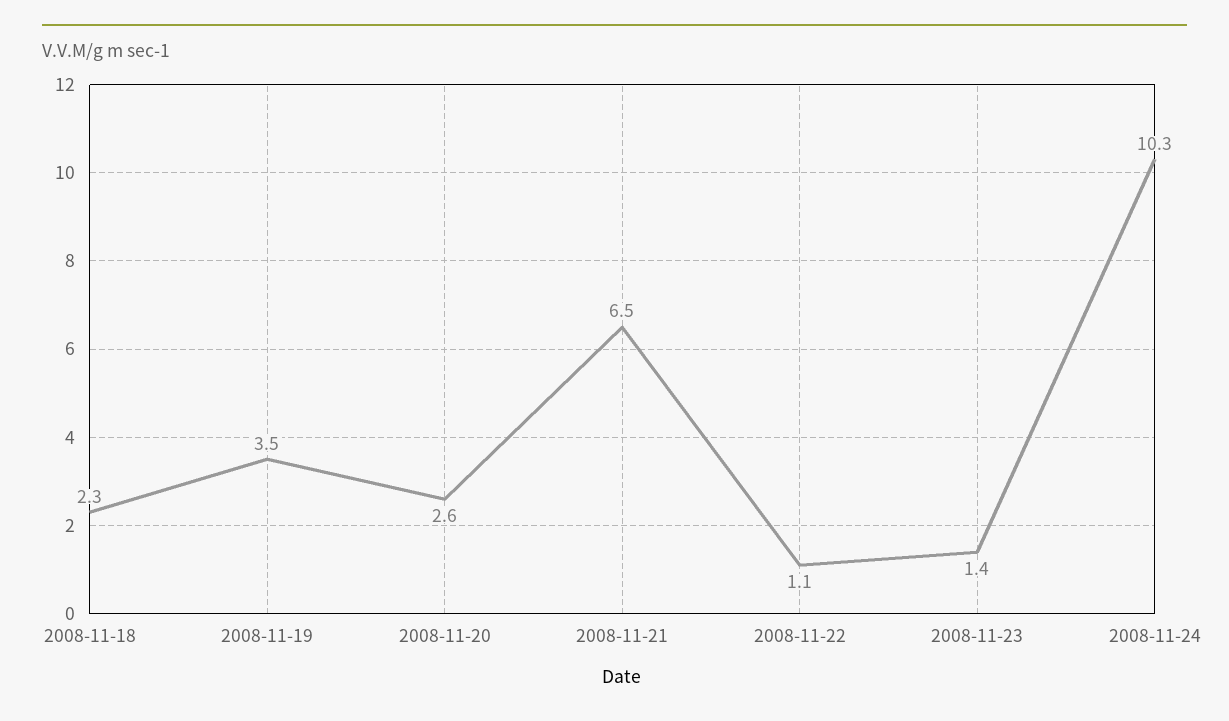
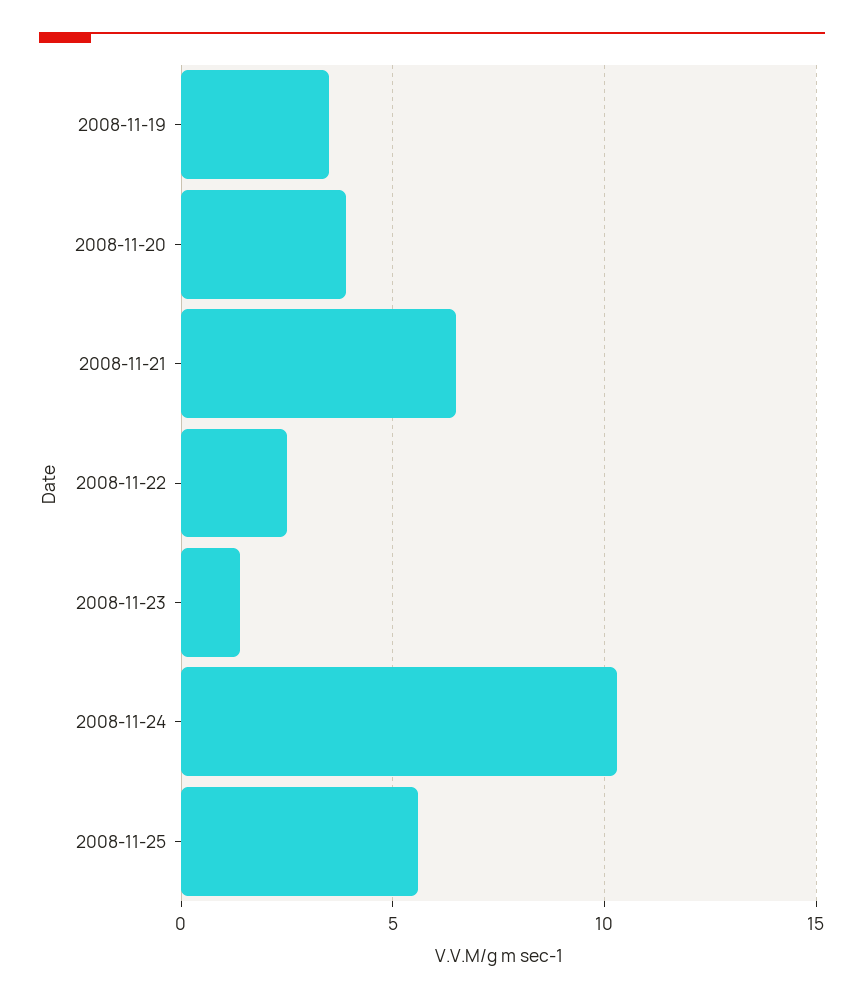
2008-11-18: 2.3 -> none
2008-11-20: 2.6 -> 4
2008-11-22: 1.1 -> 2.5
2008-11-25: none -> 5.5

